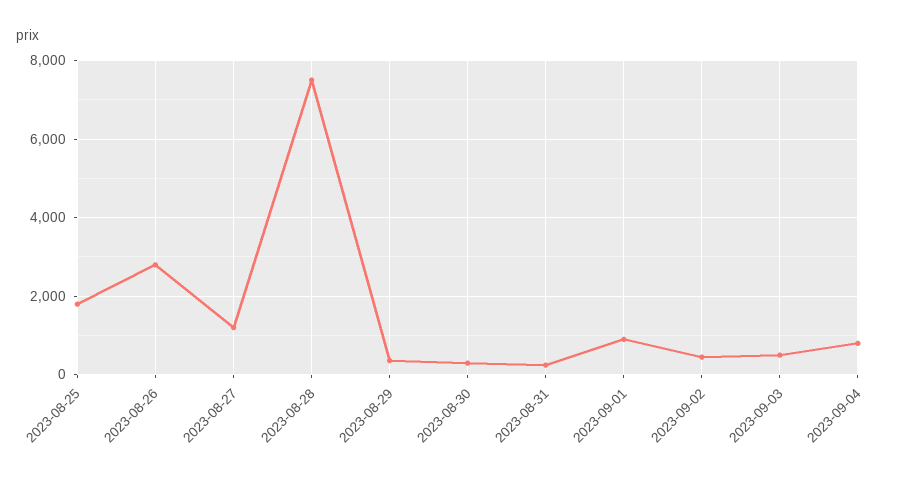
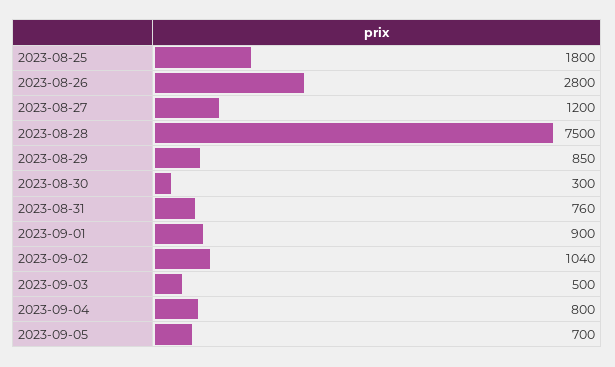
2023-08-29: 400 -> 850
2023-08-31: 200 -> 760
2023-09-02: 400 -> 1040
2023-09-05: none -> 700

